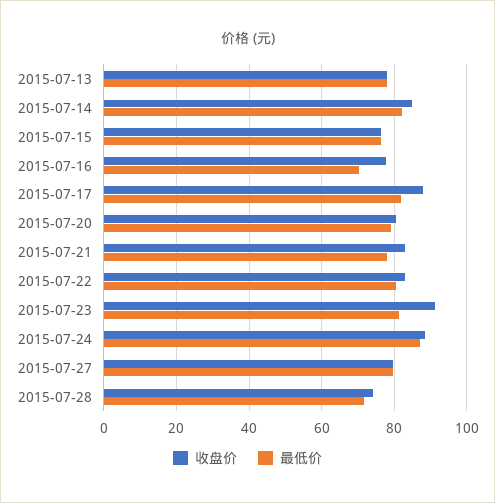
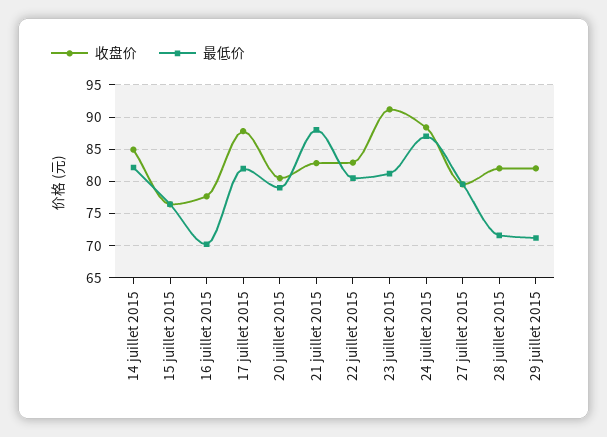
收盘价, 2015-07-13: 78 -> none
最低价, 2015-07-13: 78 -> none
最低价, 2015-07-21: 78 -> 88
收盘价, 2015-07-28: 74 -> 82
收盘价, 29 juillet 2015: none -> 82
最低价, 29 juillet 2015: none -> 71

